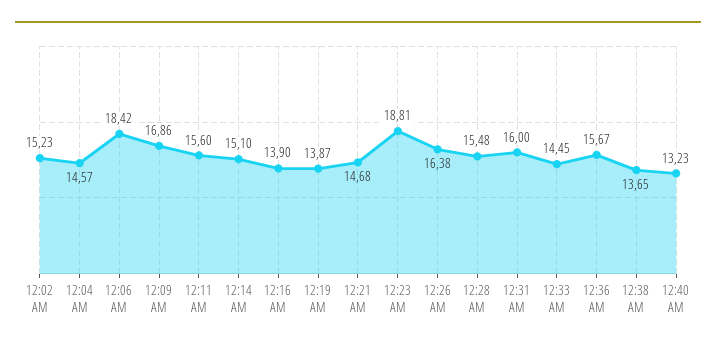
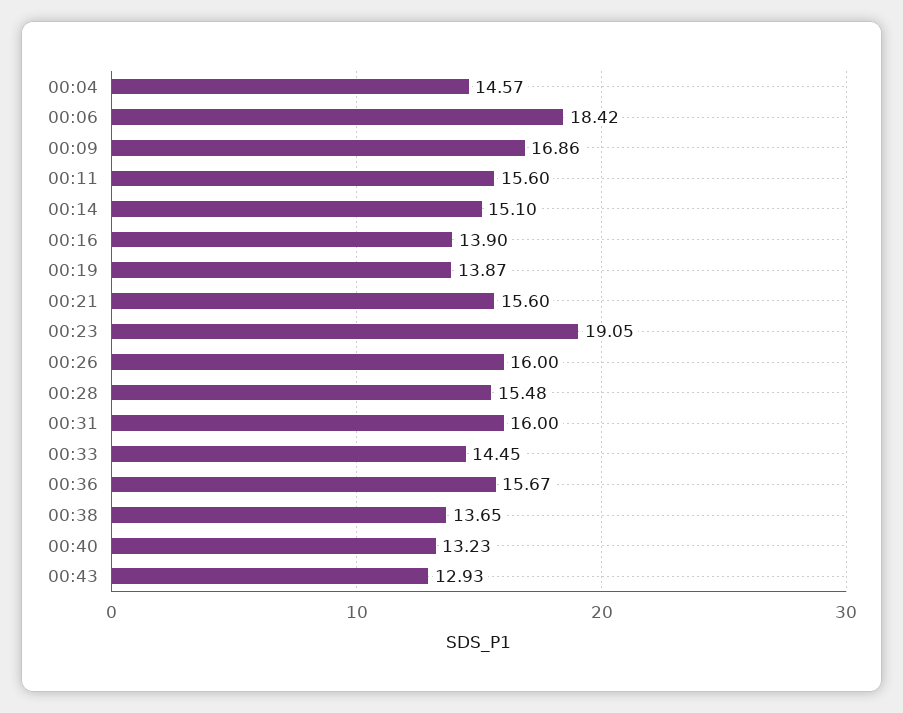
12:02 AM: 15.23 -> none
12:21 AM: 14.68 -> 15.6
12:23 AM: 18.81 -> 19.05
12:26 AM: 16.38 -> 16
00:43: none -> 12.93

